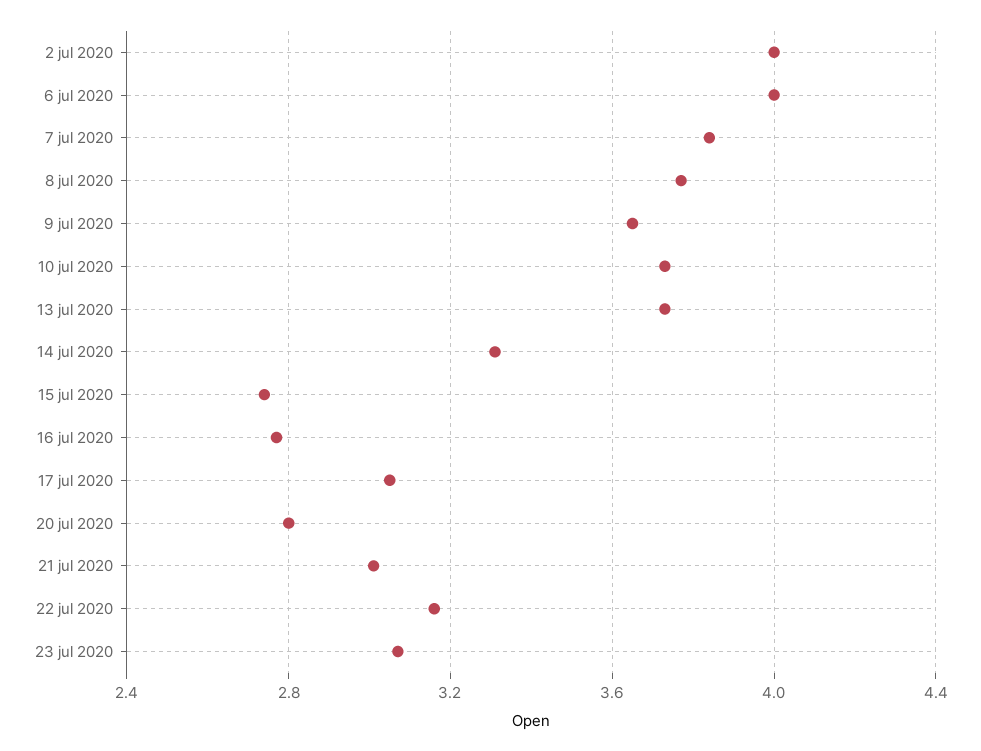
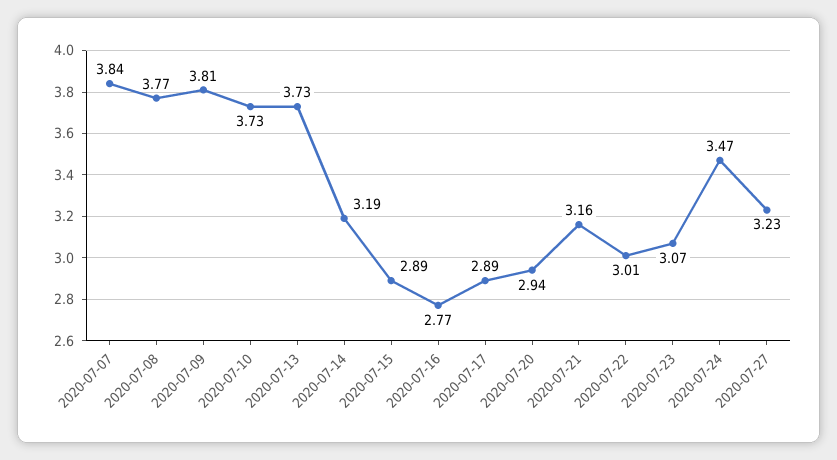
2 jul 2020: 4 -> none
6 jul 2020: 4 -> none
9 jul 2020: 3.65 -> 3.81
14 jul 2020: 3.3 -> 3.19
15 jul 2020: 2.75 -> 2.89
17 jul 2020: 3.05 -> 2.89
20 jul 2020: 2.8 -> 2.94
21 jul 2020: 3 -> 3.16
22 jul 2020: 3.15 -> 3.01
2020-07-24: none -> 3.47
2020-07-27: none -> 3.23

